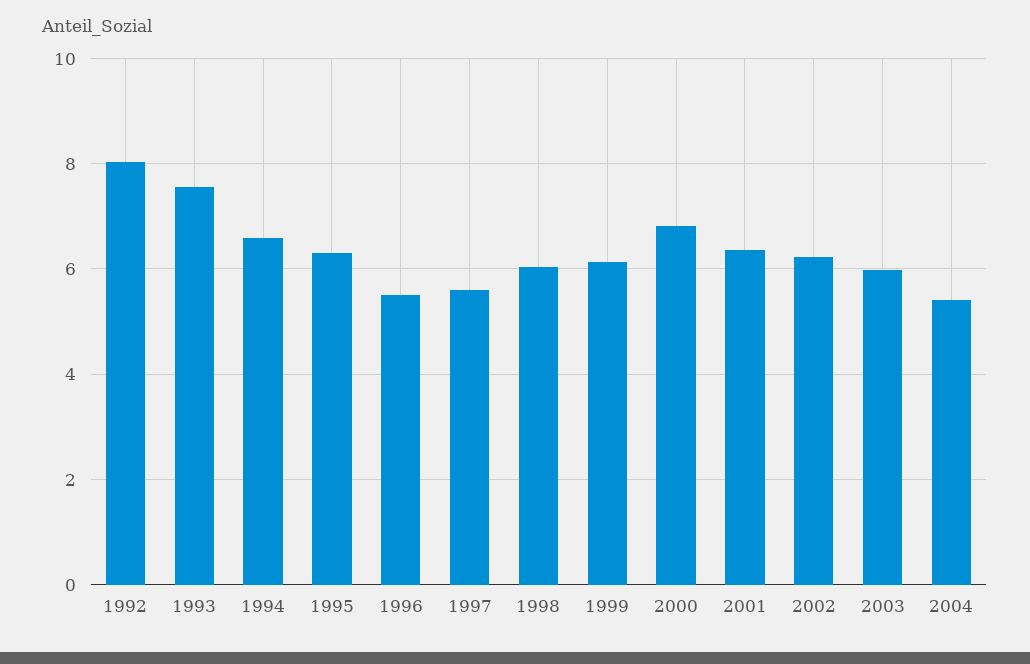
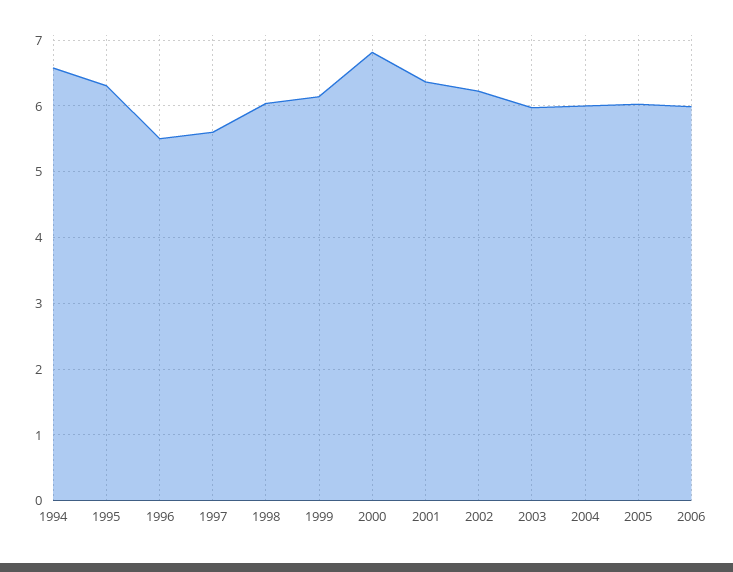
1992: 8 -> none
1993: 7.6 -> none
2004: 5.4 -> 6
2005: none -> 6
2006: none -> 6

